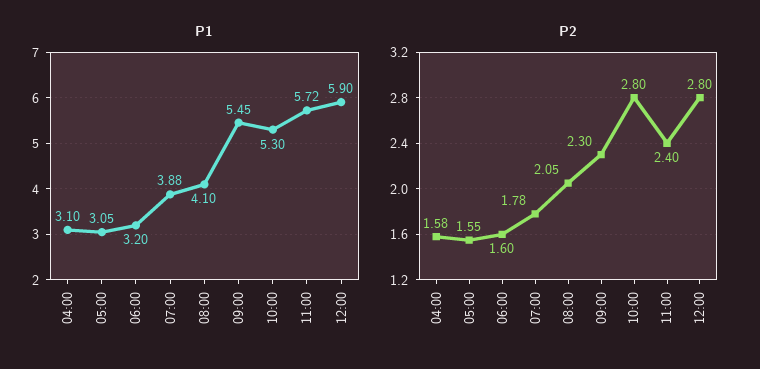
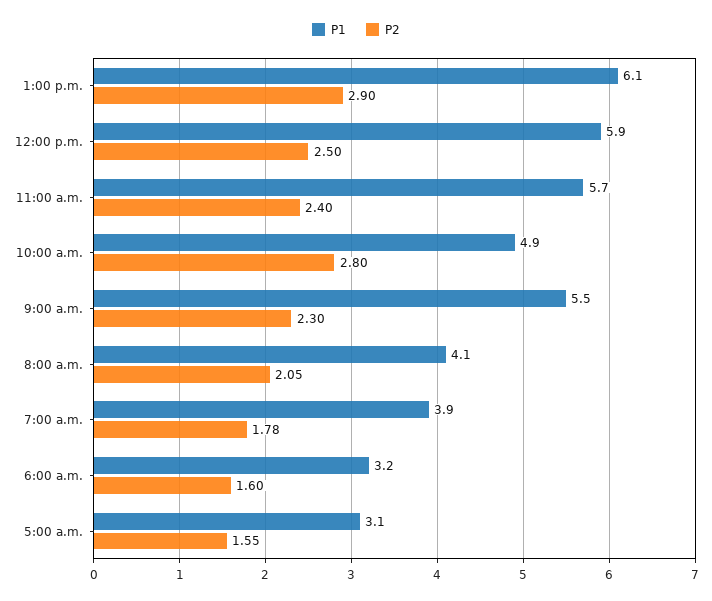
P1, 04:00: 3.1 -> none
P1, 10:00: 5.3 -> 4.9
P2, 04:00: 1.58 -> none
P2, 12:00: 2.8 -> 2.5
P1, 1:00 p.m.: none -> 6.1
P2, 1:00 p.m.: none -> 2.9

